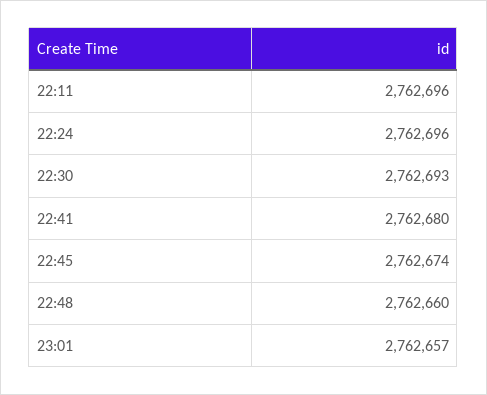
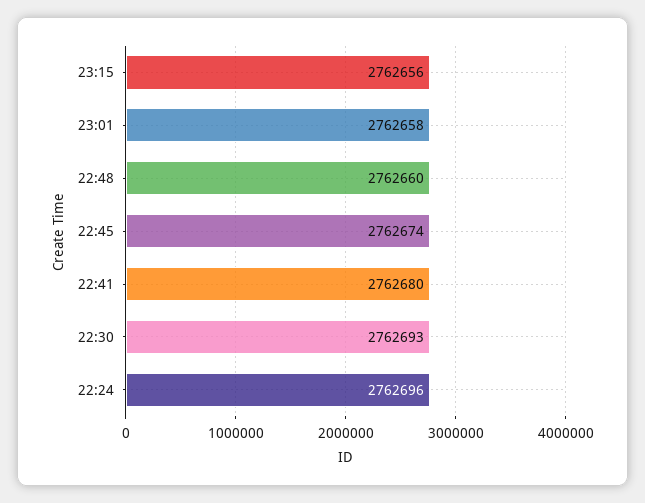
22:11: 2762696 -> none
23:01: 2762657 -> 2762658
23:15: none -> 2762656

